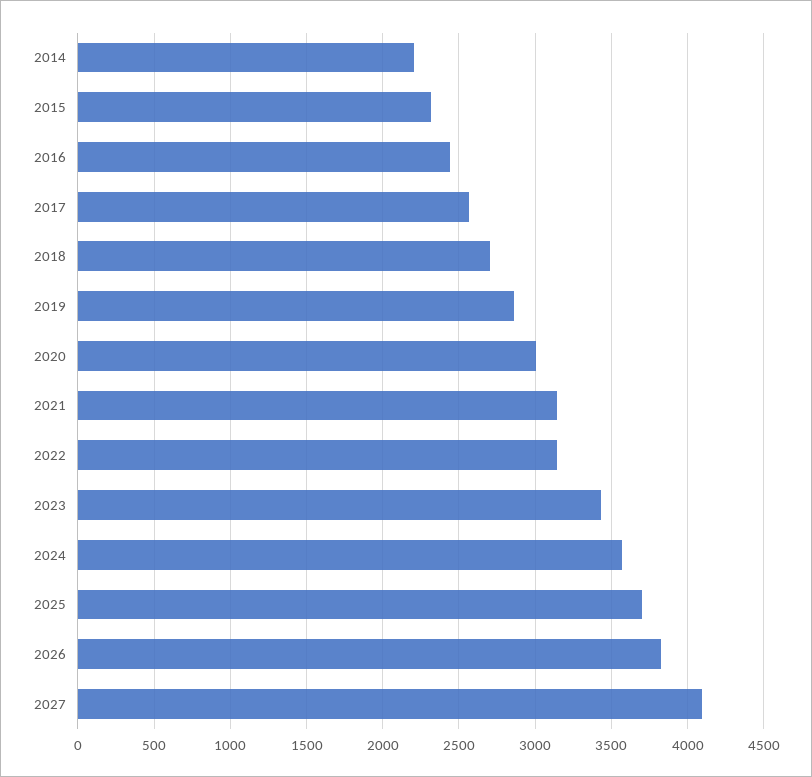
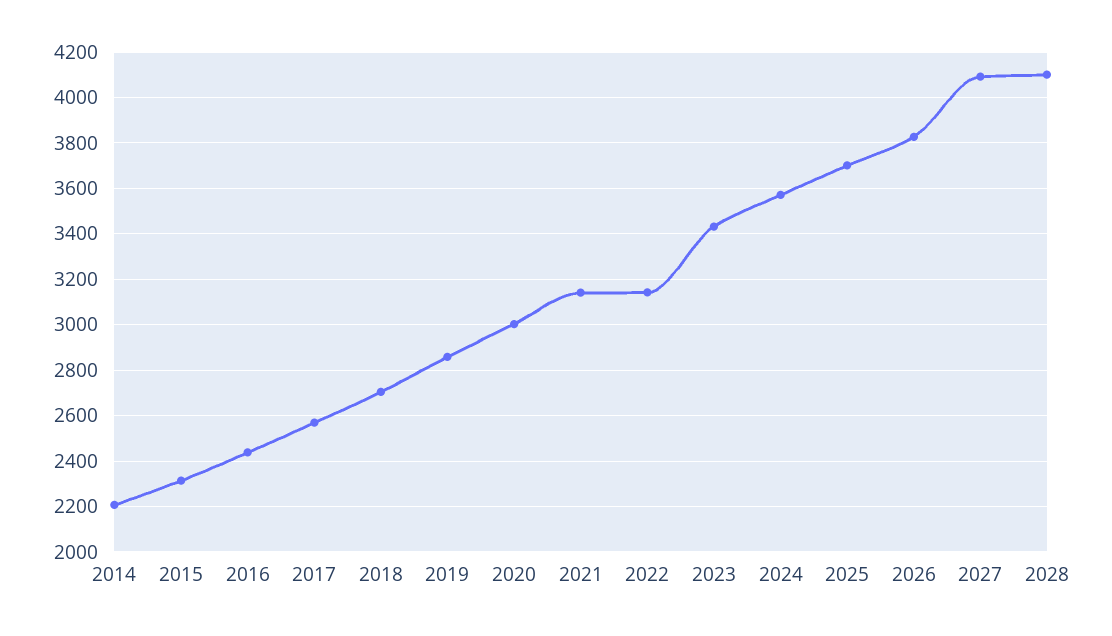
2028: none -> 4100

